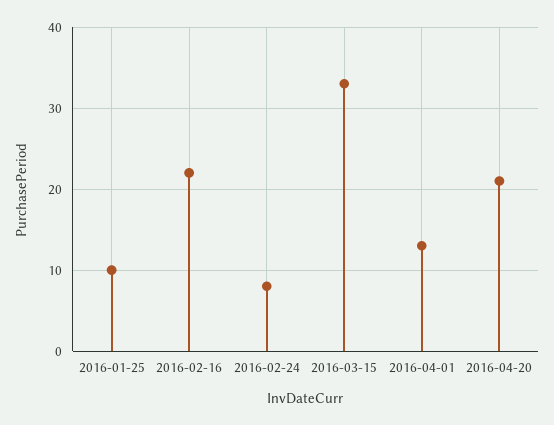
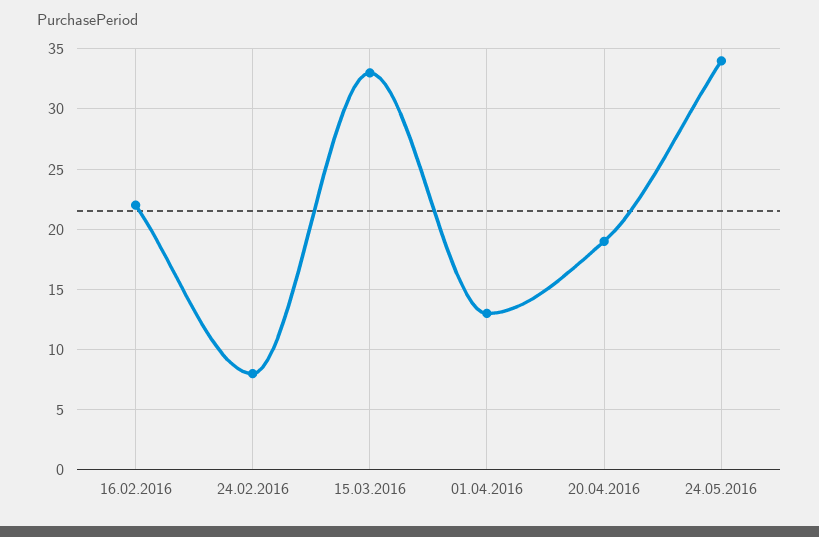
2016-01-25: 10 -> none
2016-04-20: 21 -> 19
24.05.2016: none -> 34

